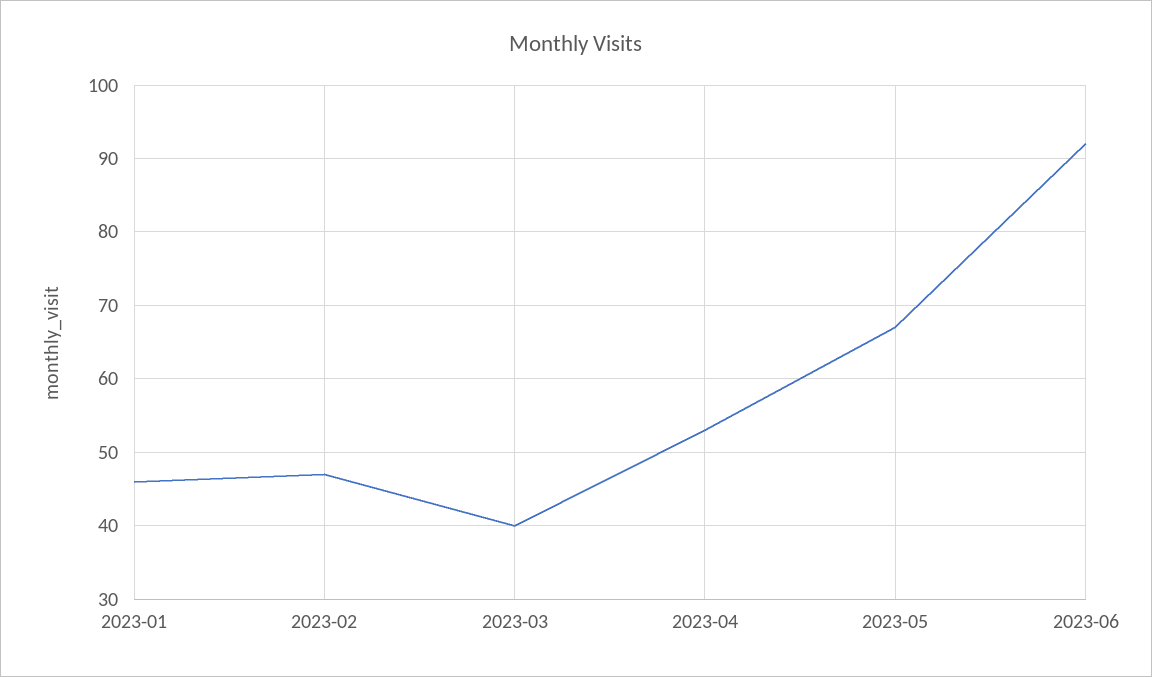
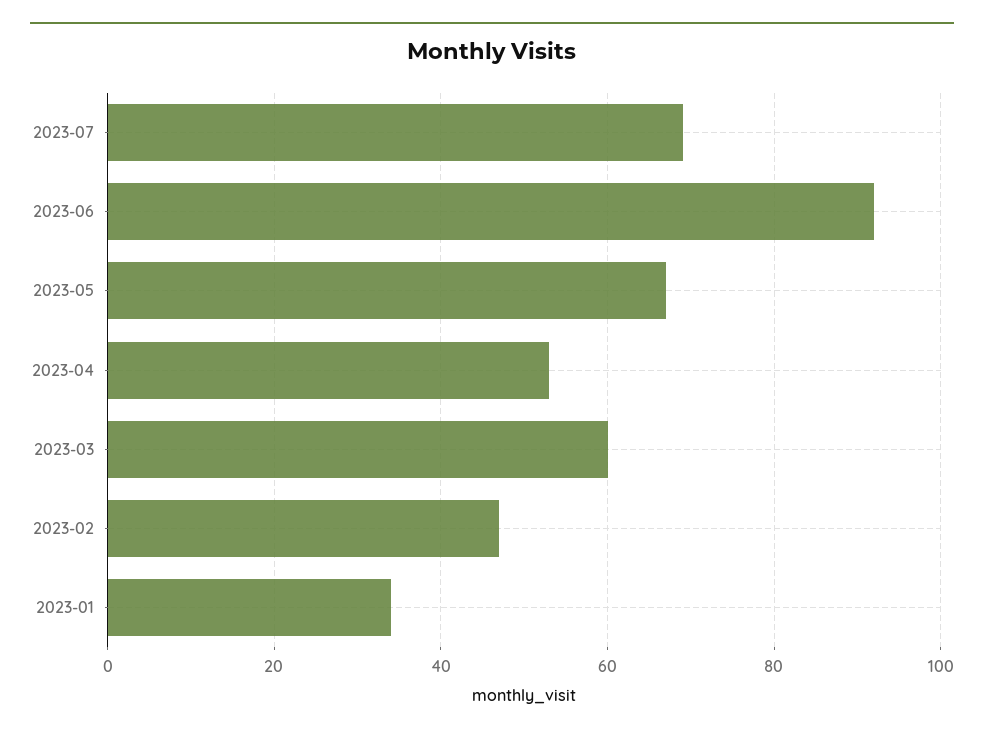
2023-01: 46 -> 35
2023-03: 40 -> 60
2023-07: none -> 70

